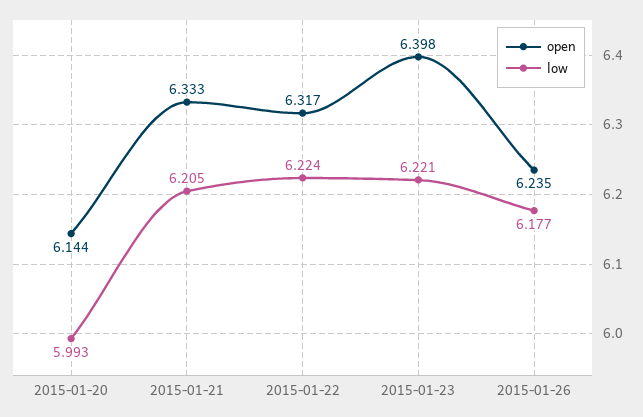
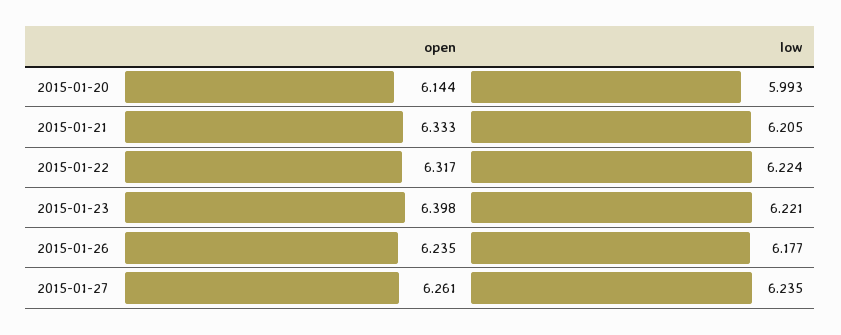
open, 2015-01-27: none -> 6.261
low, 2015-01-27: none -> 6.235

